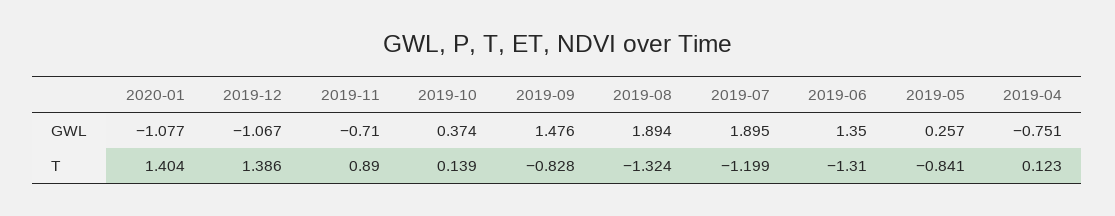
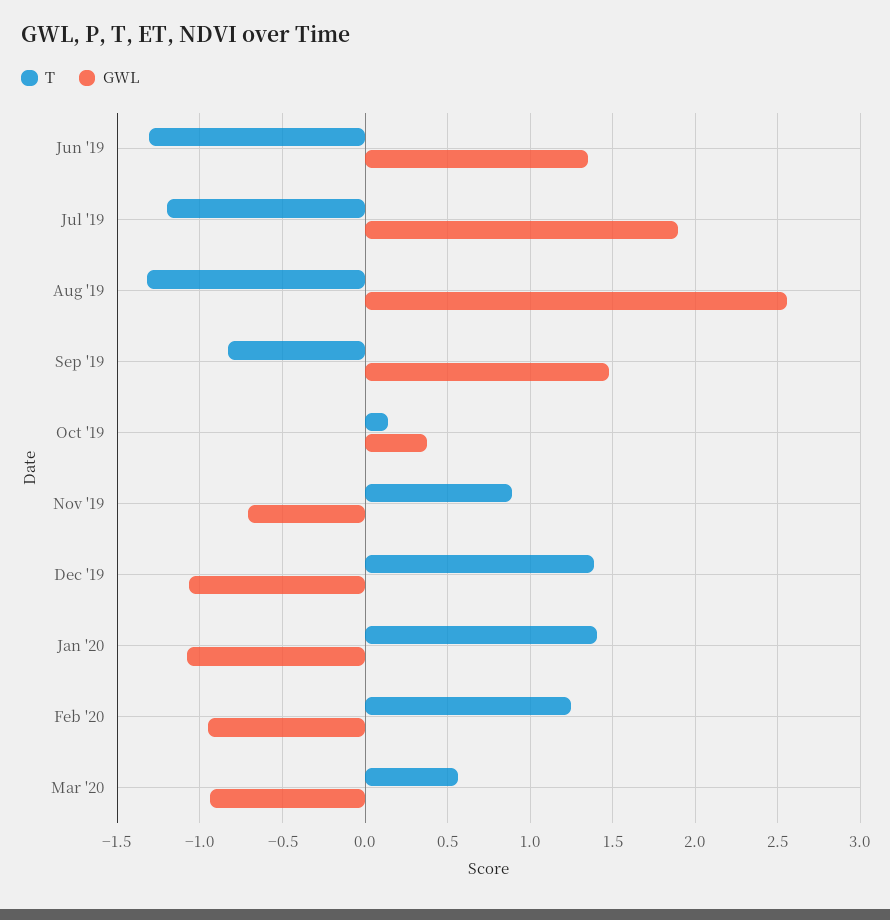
GWL, 2019-08: 1.894 -> 2.55
GWL, 2019-05: 0.257 -> none
GWL, 2019-04: -0.751 -> none
T, 2019-05: -0.841 -> none
T, 2019-04: 0.123 -> none
T, Feb '20: none -> 1.25
GWL, Feb '20: none -> -0.95
T, Mar '20: none -> 0.55
GWL, Mar '20: none -> -0.95

